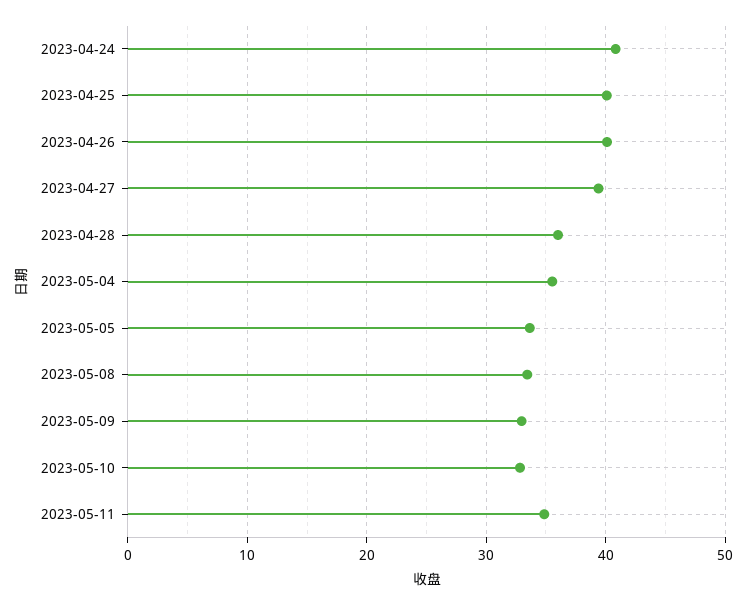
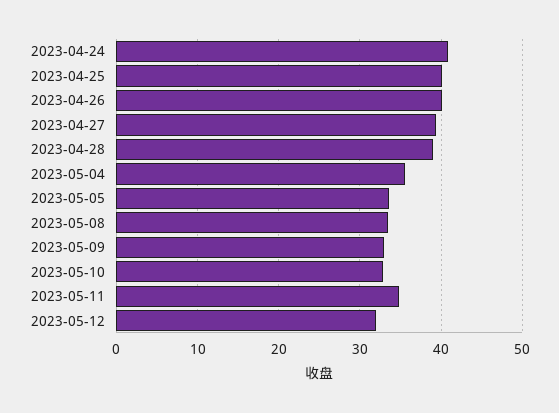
2023-04-28: 36 -> 39
2023-05-12: none -> 32

